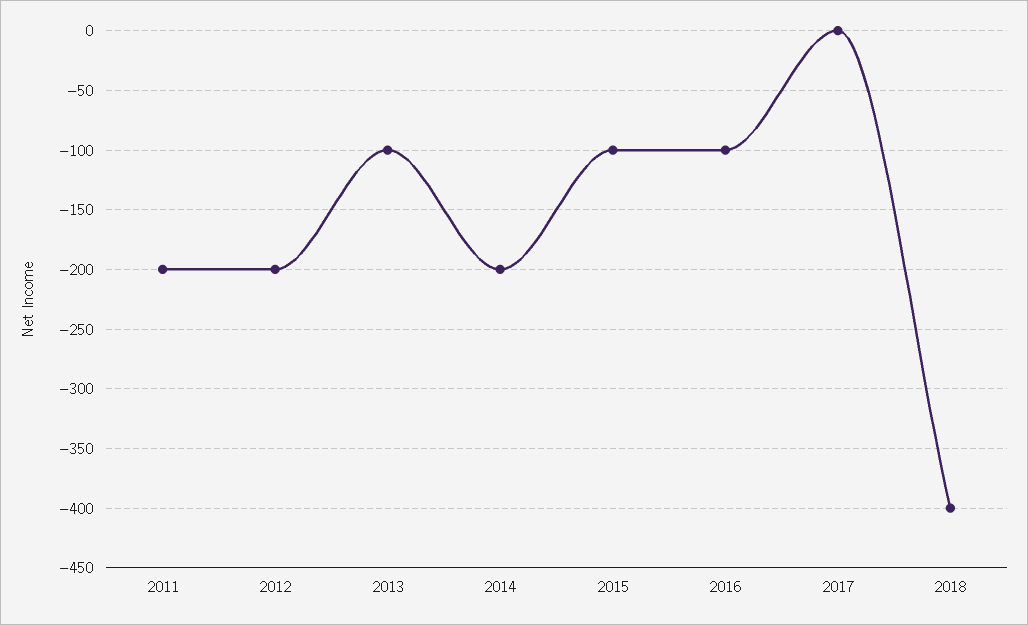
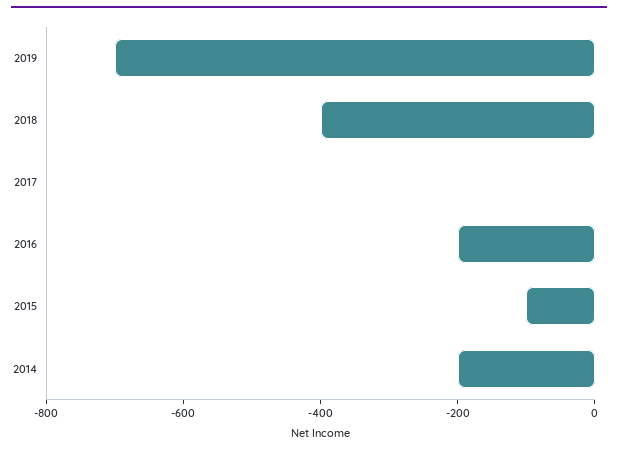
2011: -200 -> none
2012: -200 -> none
2013: -100 -> none
2016: -100 -> -200
2019: none -> -700

